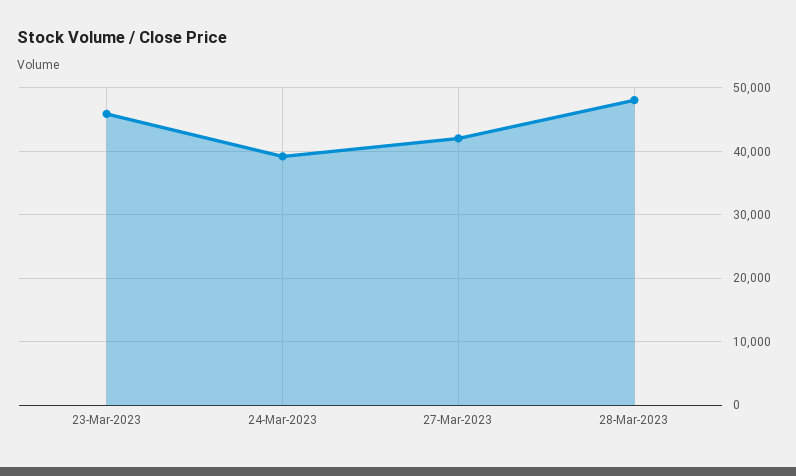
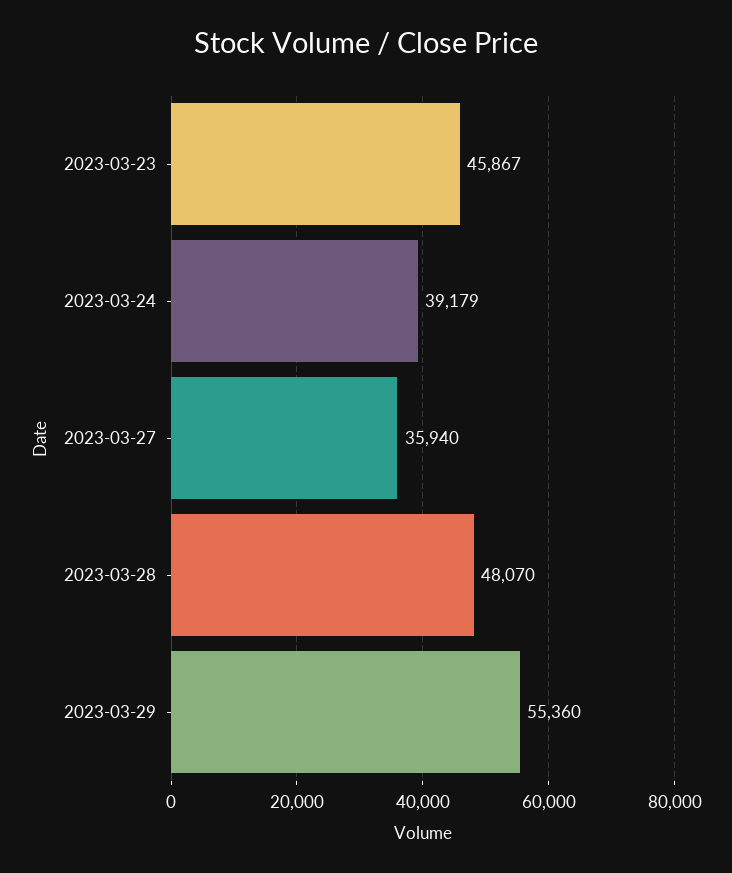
27-Mar-2023: 42000 -> 35940
2023-03-29: none -> 55360

